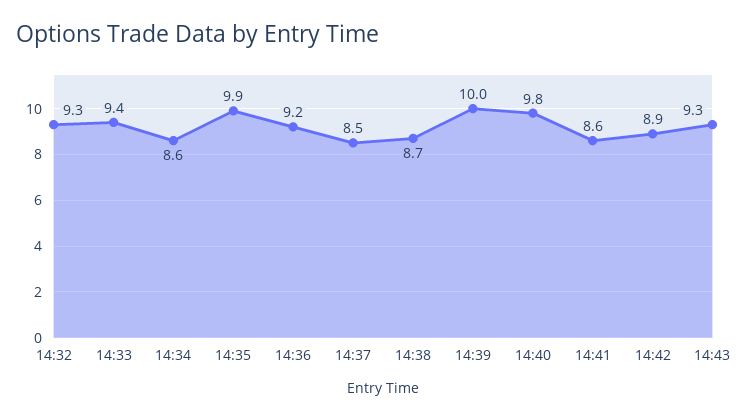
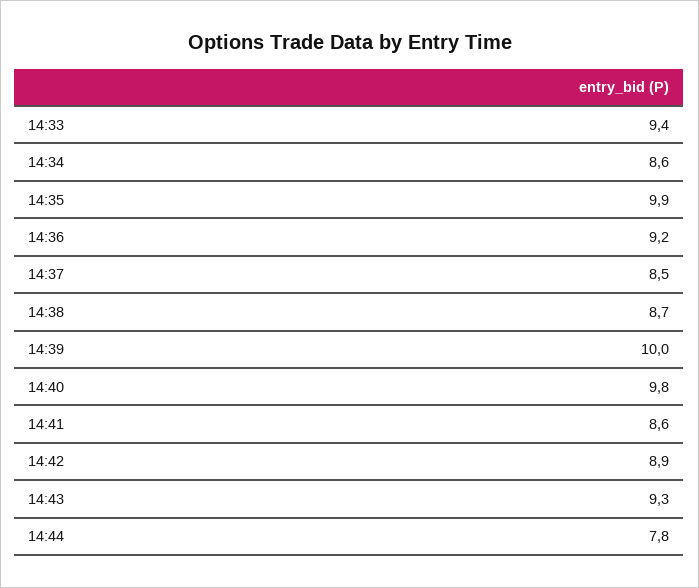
14:32: 9.3 -> none
14:44: none -> 7.8

